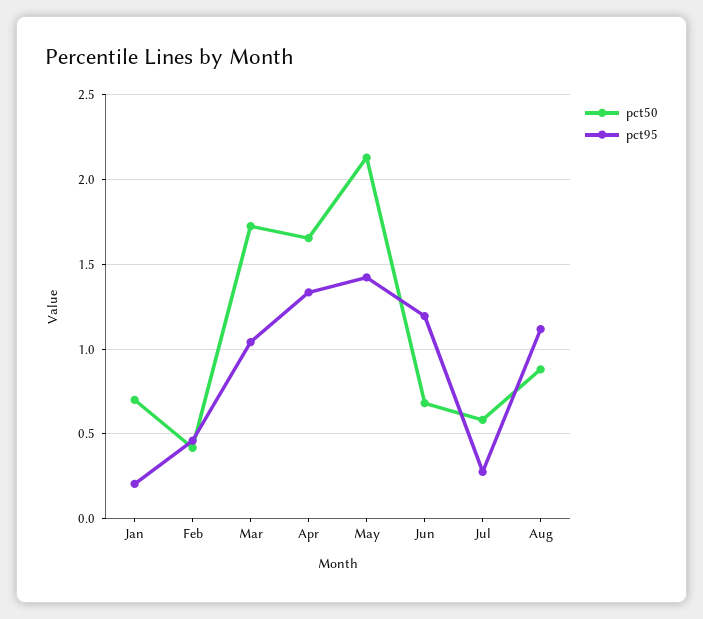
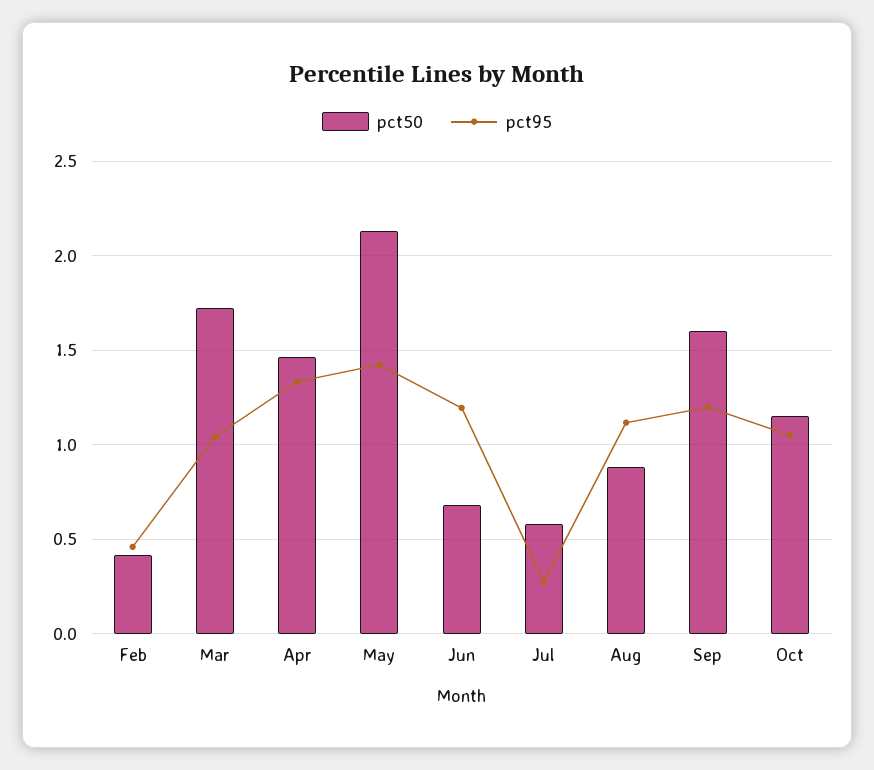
pct50, Jan: 0.7 -> none
pct95, Jan: 0.2 -> none
pct50, Apr: 1.65 -> 1.45
pct50, Sep: none -> 1.6
pct95, Sep: none -> 1.2
pct50, Oct: none -> 1.15
pct95, Oct: none -> 1.05

